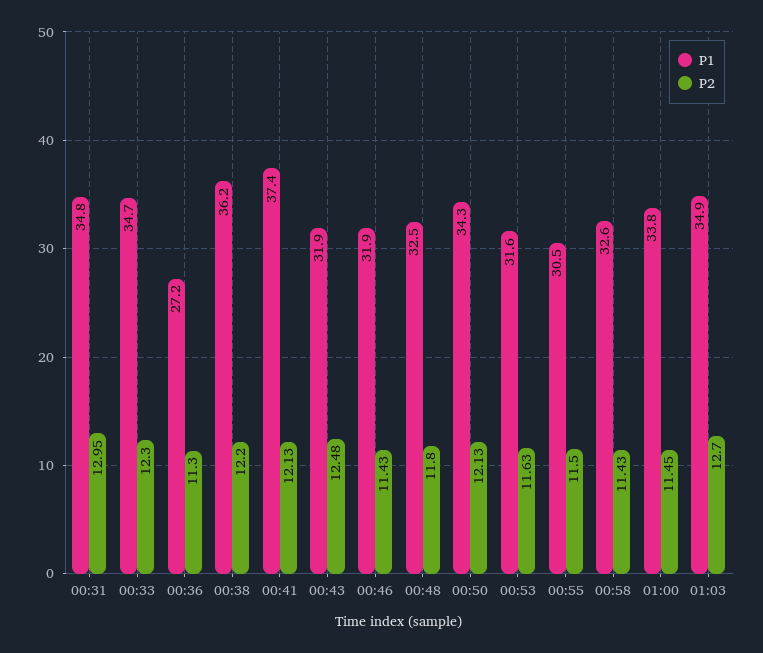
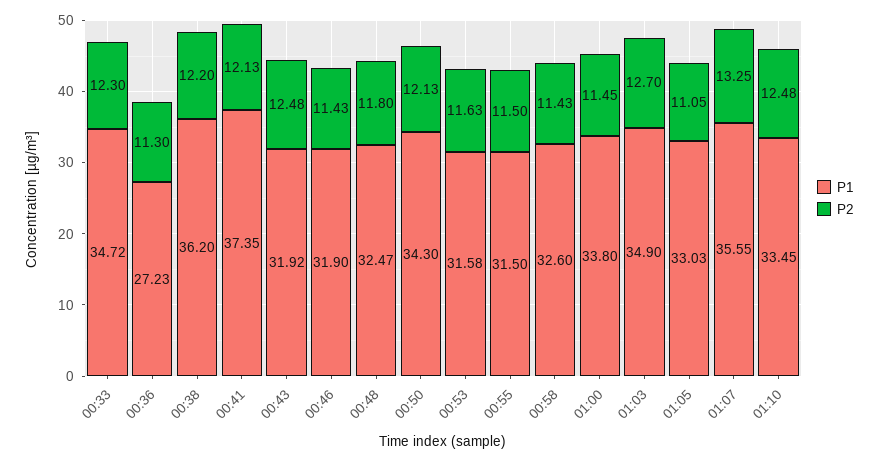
P1, 00:31: 34.8 -> none
P2, 00:31: 12.95 -> none
P1, 00:55: 30.5 -> 31.5
P1, 01:05: none -> 33.03
P2, 01:05: none -> 11.05
P1, 01:07: none -> 35.55
P2, 01:07: none -> 13.25
P1, 01:10: none -> 33.45
P2, 01:10: none -> 12.48

